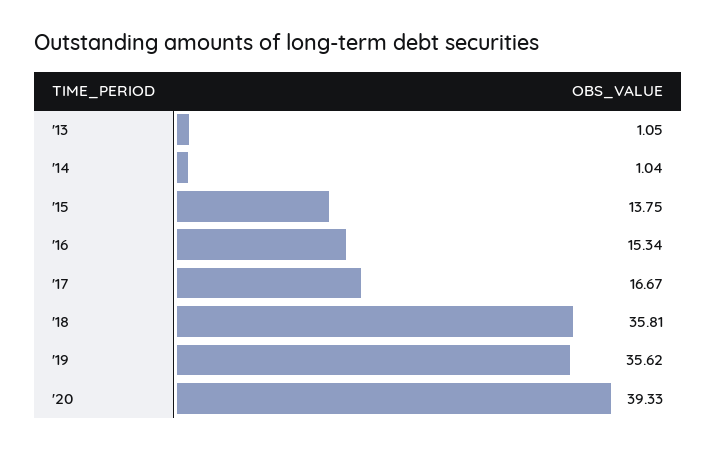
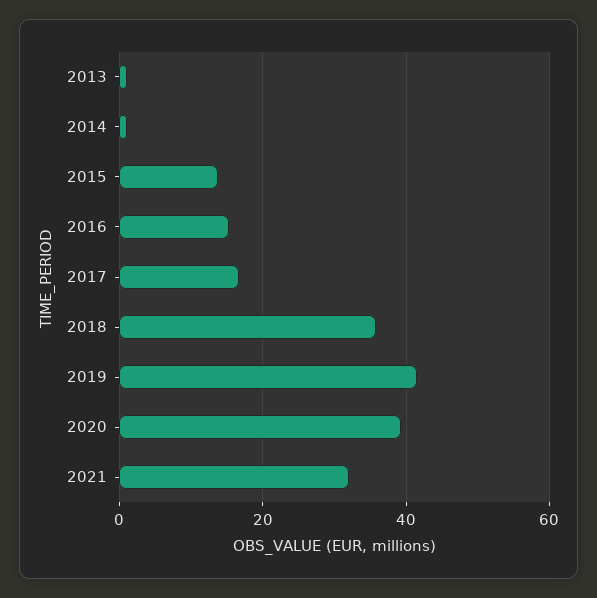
'19: 35.62 -> 42
2021: none -> 32

